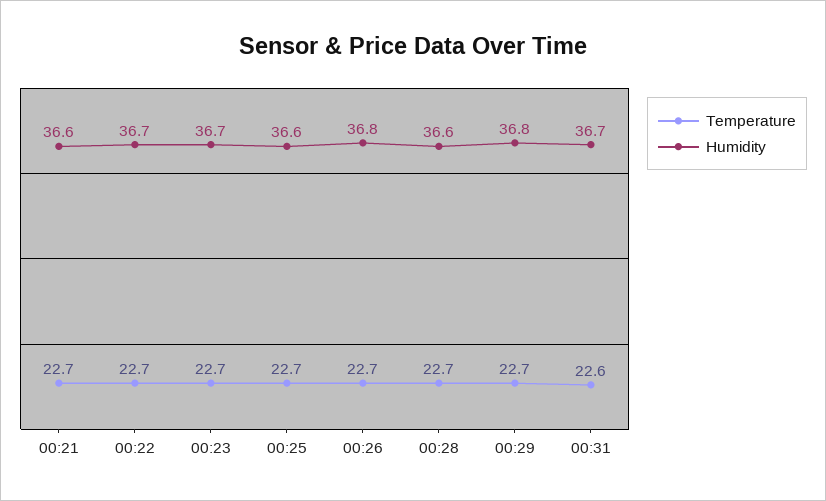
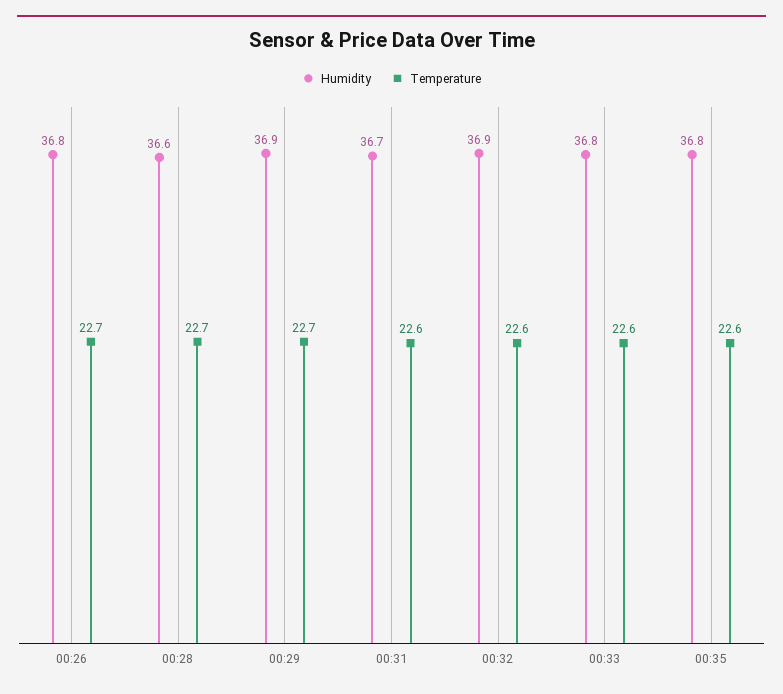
Temperature, 00:21: 22.7 -> none
Humidity, 00:21: 36.6 -> none
Temperature, 00:22: 22.7 -> none
Humidity, 00:22: 36.7 -> none
Temperature, 00:23: 22.7 -> none
Humidity, 00:23: 36.7 -> none
Temperature, 00:25: 22.7 -> none
Humidity, 00:25: 36.6 -> none
Humidity, 00:29: 36.8 -> 36.9
Humidity, 00:32: none -> 36.9
Temperature, 00:32: none -> 22.6
Humidity, 00:33: none -> 36.8
Temperature, 00:33: none -> 22.6
Humidity, 00:35: none -> 36.8
Temperature, 00:35: none -> 22.6

